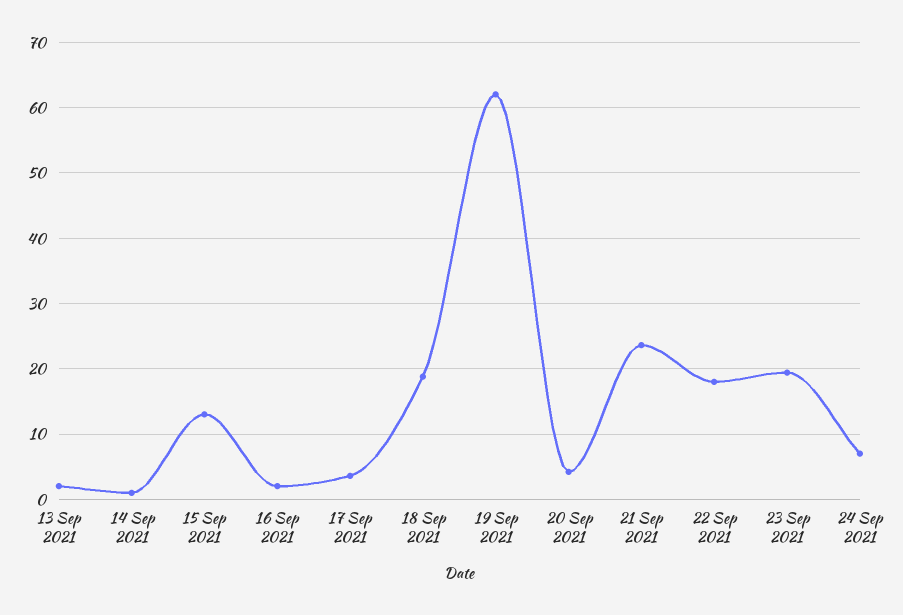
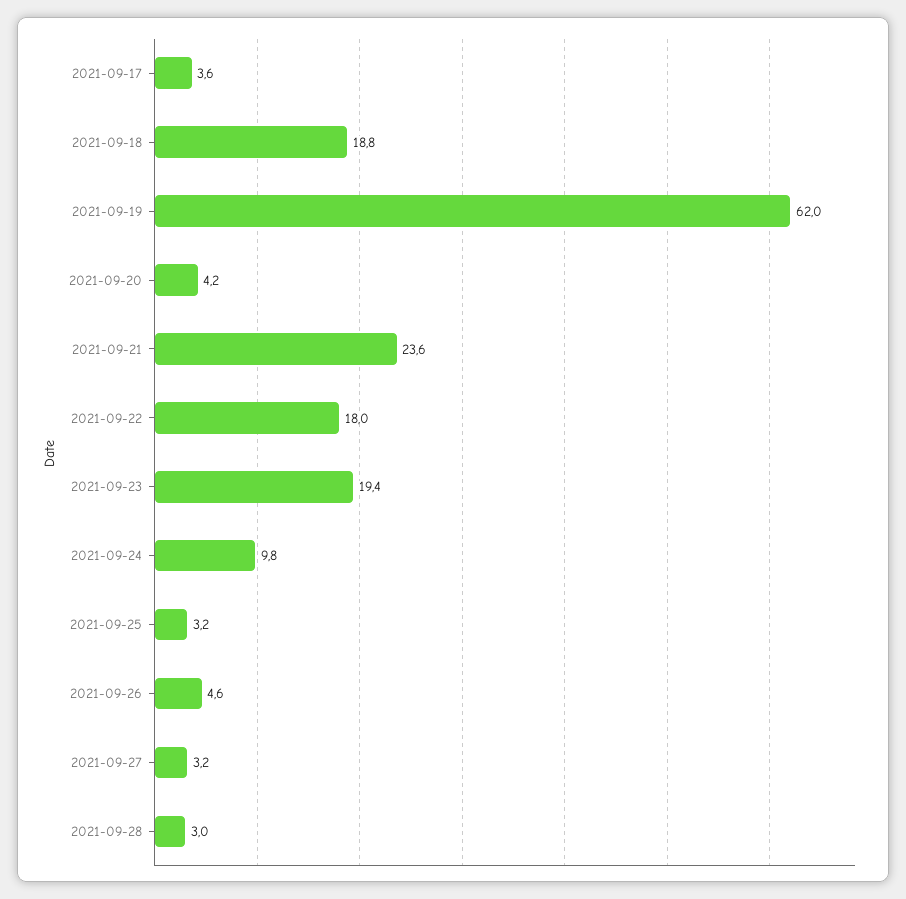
13 Sep 2021: 2 -> none
14 Sep 2021: 1 -> none
15 Sep 2021: 13 -> none
16 Sep 2021: 2 -> none
24 Sep 2021: 7 -> 9.8
2021-09-25: none -> 3.2
2021-09-26: none -> 4.6
2021-09-27: none -> 3.2
2021-09-28: none -> 3

